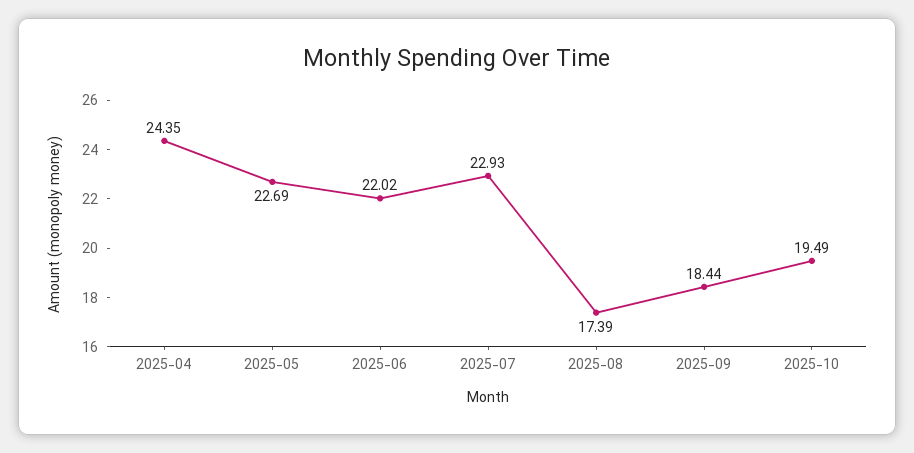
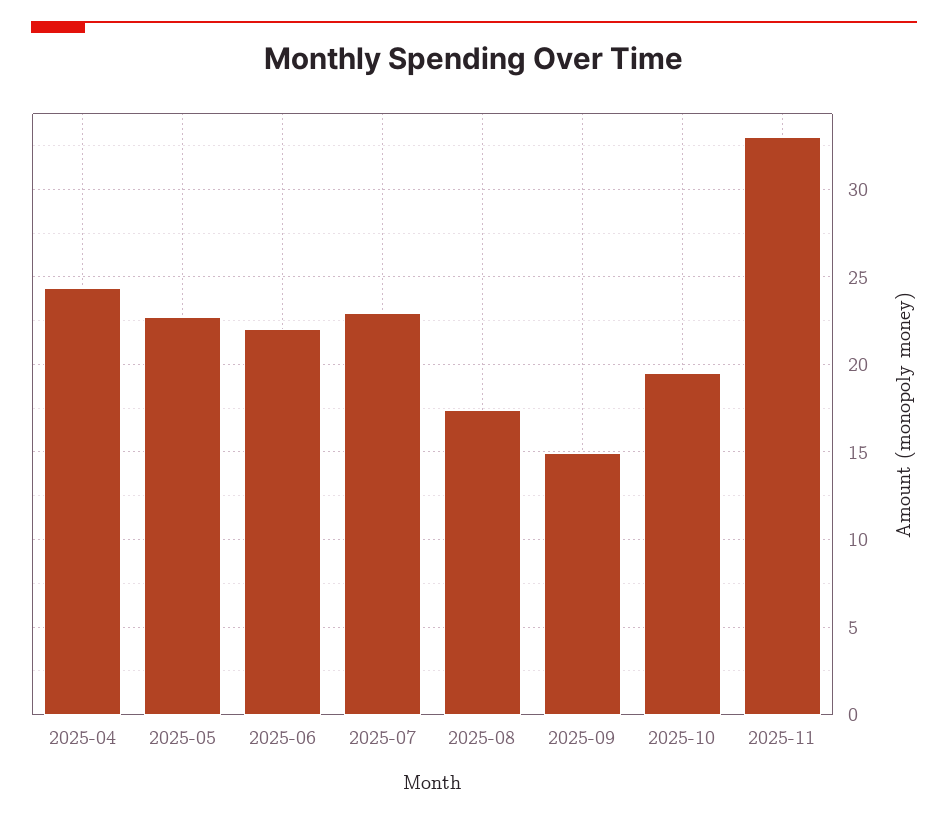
2025-09: 18.44 -> 15
2025-11: none -> 33

